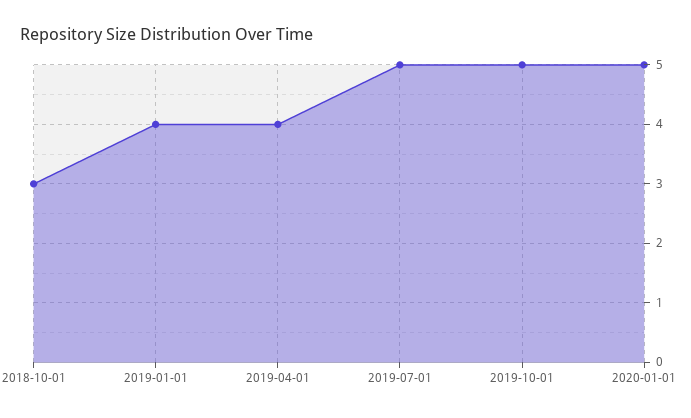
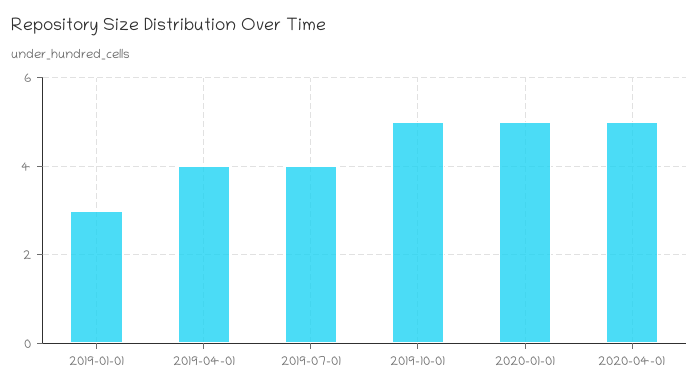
2018-10-01: 3 -> none
2019-01-01: 4 -> 3
2019-07-01: 5 -> 4
2020-04-01: none -> 5

